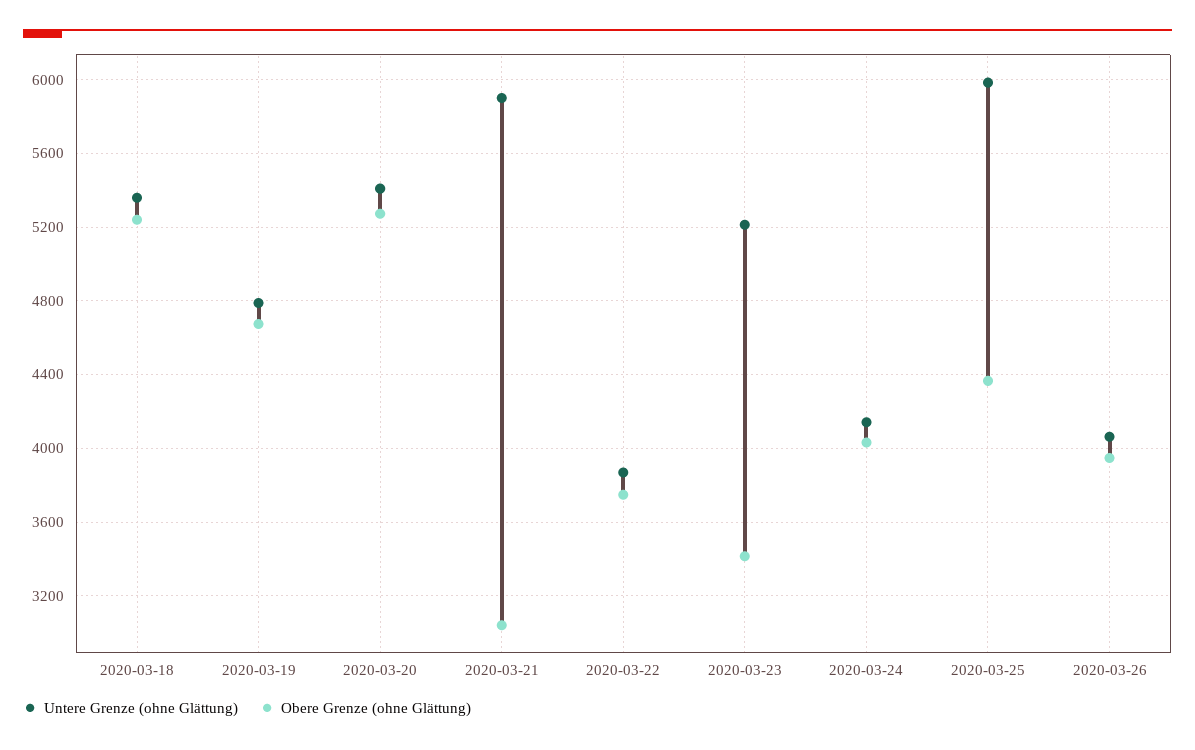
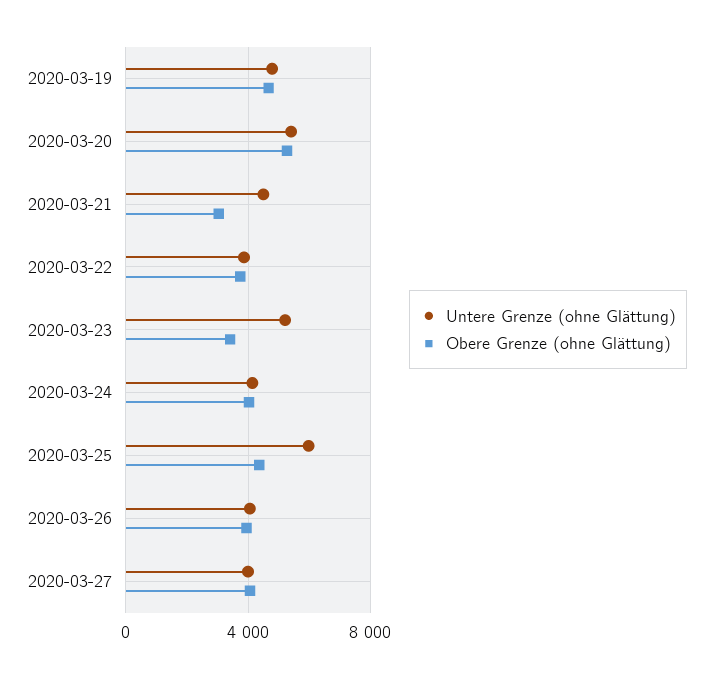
Untere Grenze (ohne Glättung), 2020-03-18: 5350 -> none
Obere Grenze (ohne Glättung), 2020-03-18: 5250 -> none
Untere Grenze (ohne Glättung), 2020-03-21: 5900 -> 4500
Untere Grenze (ohne Glättung), 2020-03-27: none -> 4000
Obere Grenze (ohne Glättung), 2020-03-27: none -> 4000

